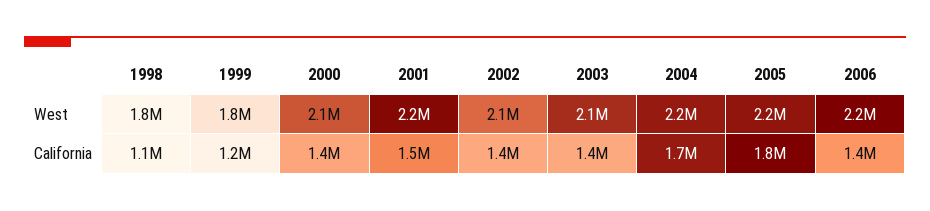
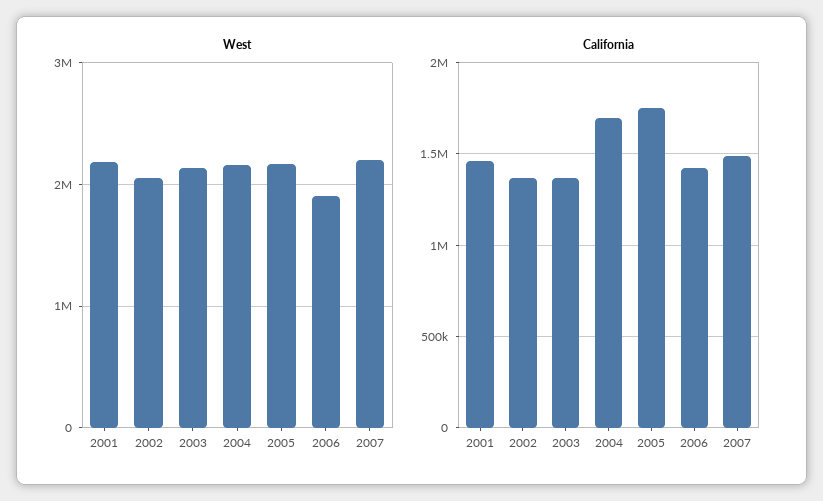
West, 1998: 1800000 -> none
West, 1999: 1800000 -> none
West, 2000: 2100000 -> none
West, 2006: 2200000 -> 1900000
California, 1998: 1100000 -> none
California, 1999: 1200000 -> none
California, 2000: 1400000 -> none
West, 2007: none -> 2200000
California, 2007: none -> 1500000

